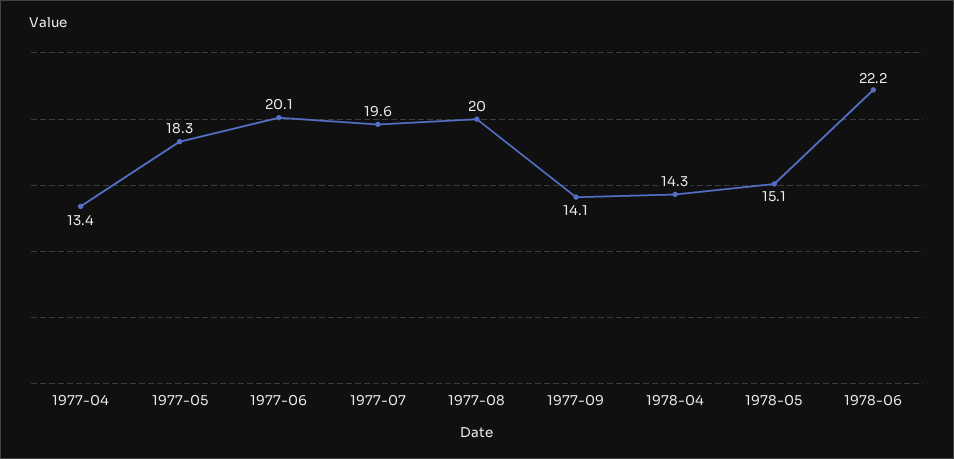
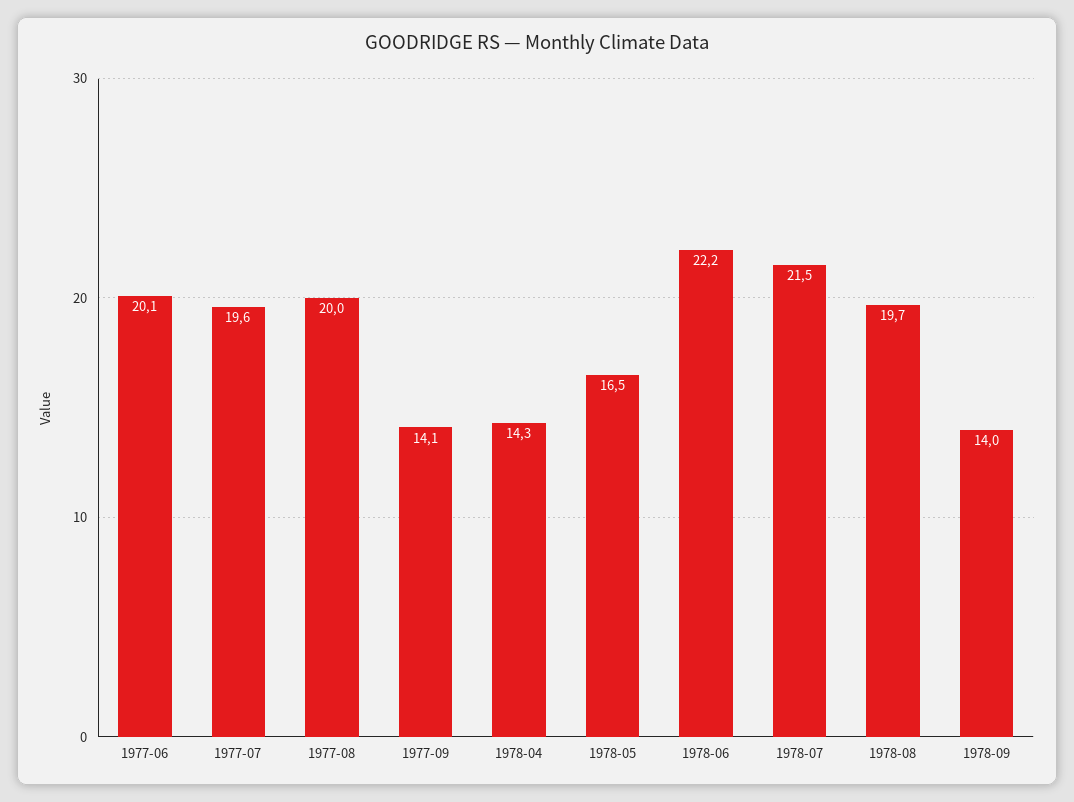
1977-04: 13.4 -> none
1977-05: 18.3 -> none
1978-05: 15.1 -> 16.5
1978-07: none -> 21.5
1978-08: none -> 19.7
1978-09: none -> 14

